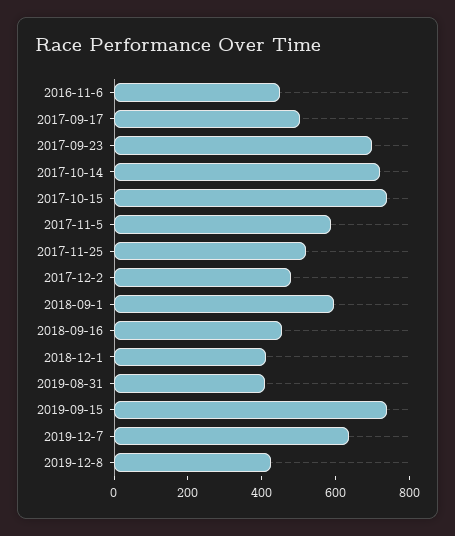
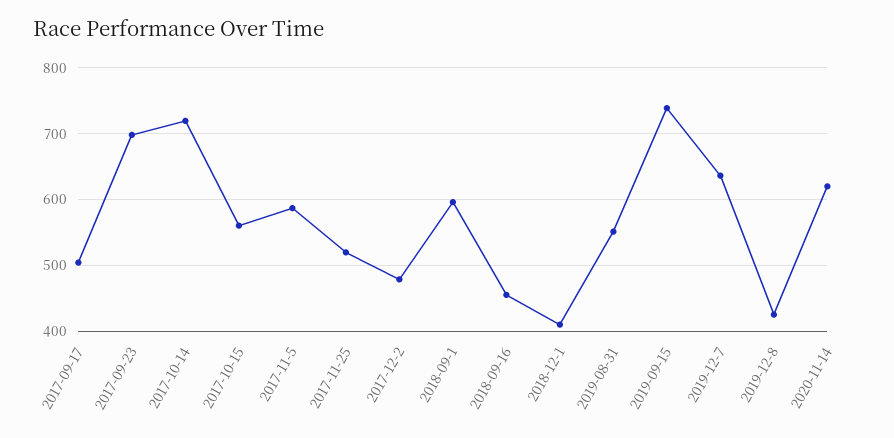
2016-11-6: 450 -> none
2017-10-15: 750 -> 560
2019-08-31: 400 -> 550
2020-11-14: none -> 620

